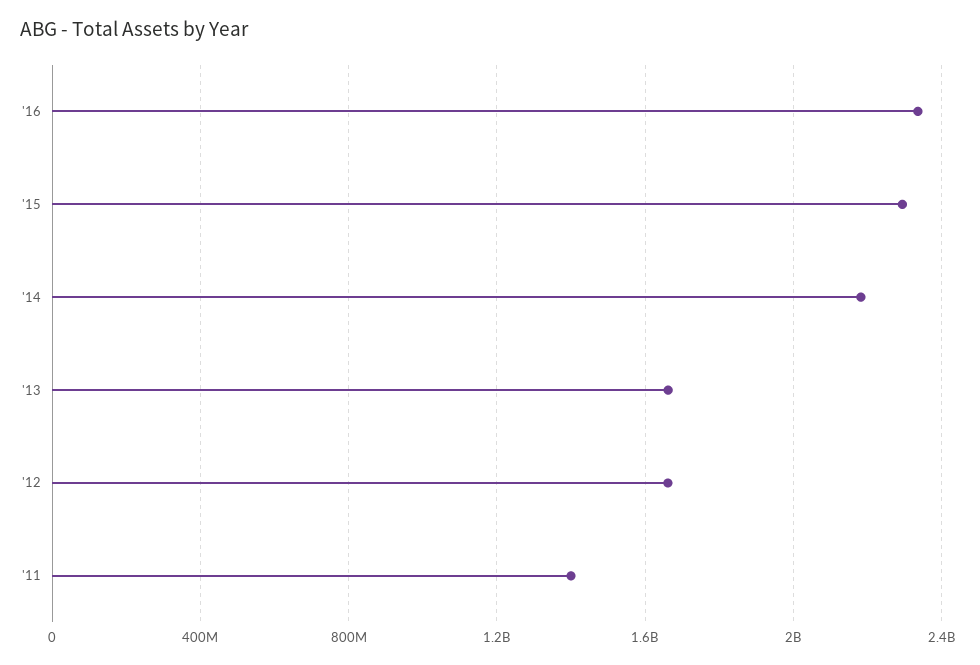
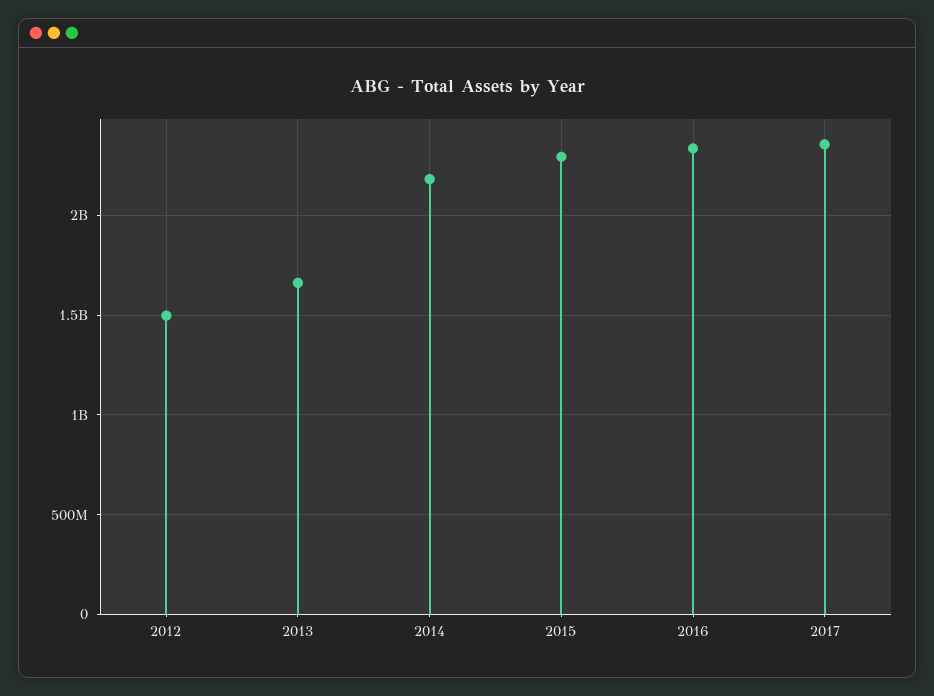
'12: 1650000000 -> 1500000000
'11: 1400000000 -> none
2017: none -> 2350000000

